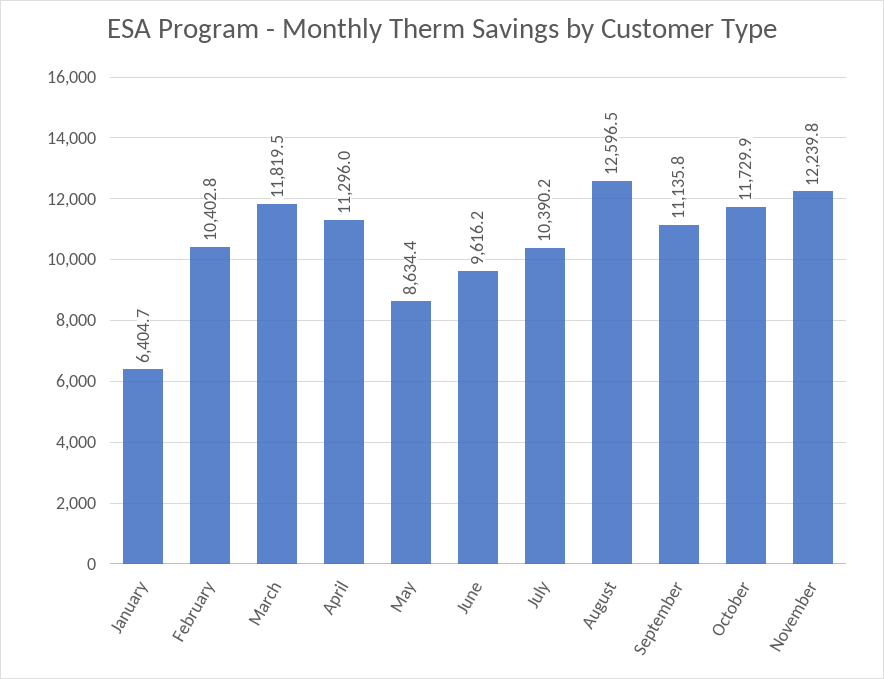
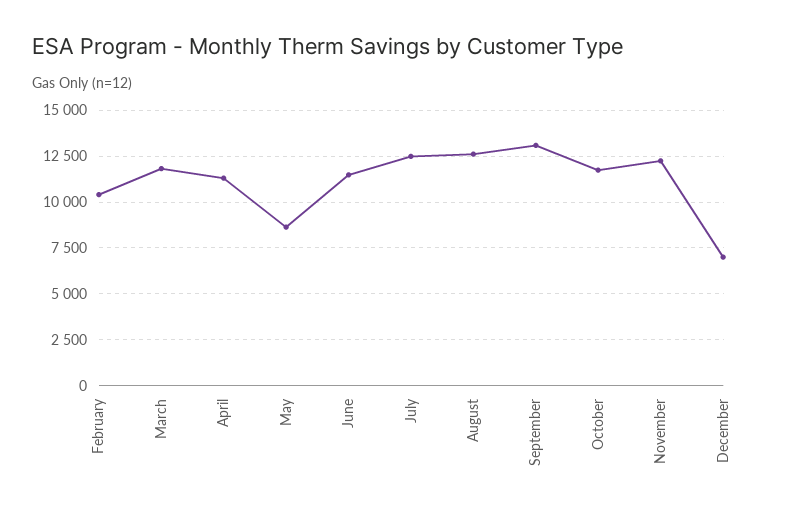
January: 6404.7 -> none
June: 9616.2 -> 11500
July: 10390.2 -> 12500
September: 11135.8 -> 13000
December: none -> 7000

